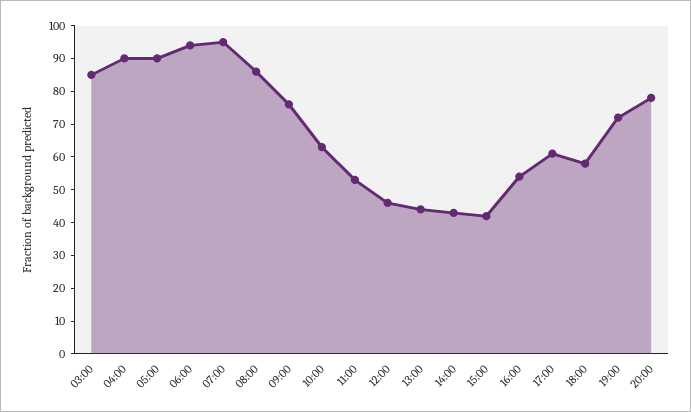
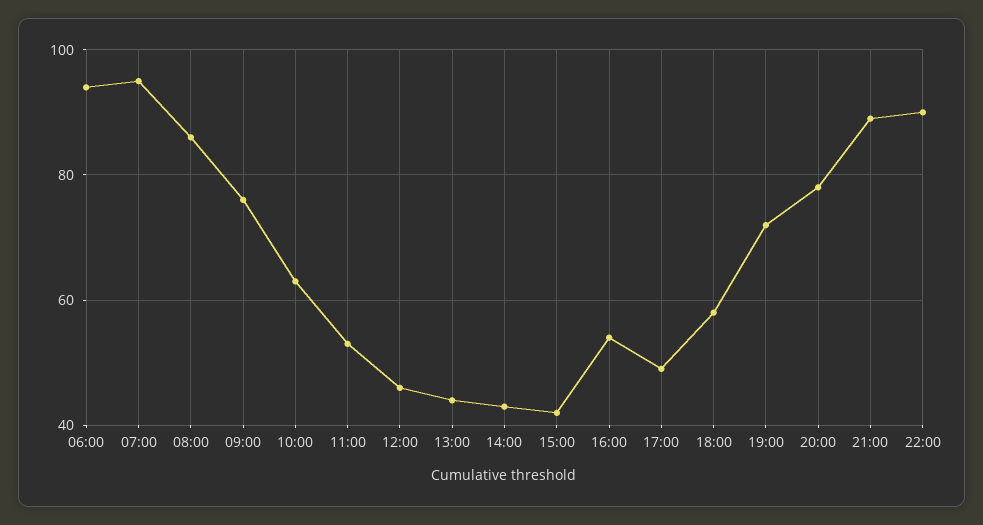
03:00: 85 -> none
04:00: 90 -> none
05:00: 90 -> none
17:00: 60 -> 50
21:00: none -> 90
22:00: none -> 90

